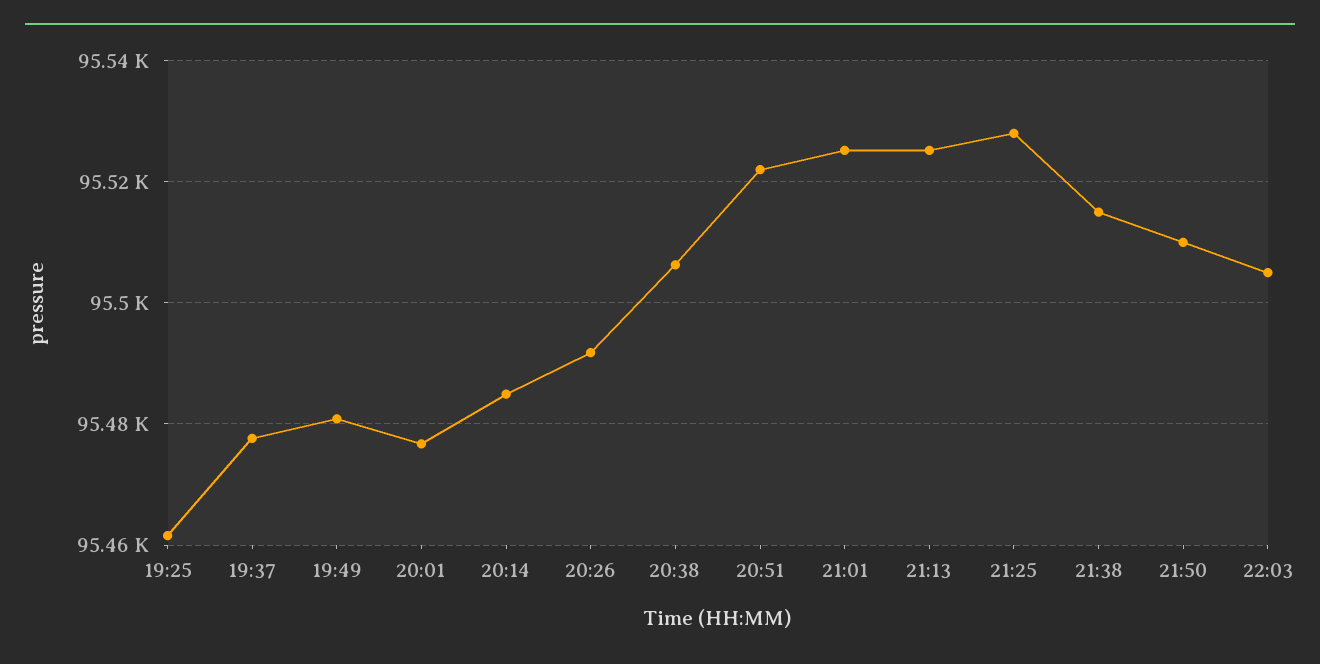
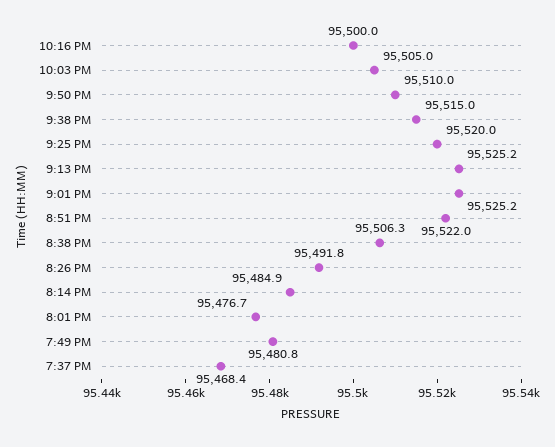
19:25: 95462 -> none
19:37: 95478 -> 95468.4
21:25: 95528 -> 95520
10:16 PM: none -> 95500

